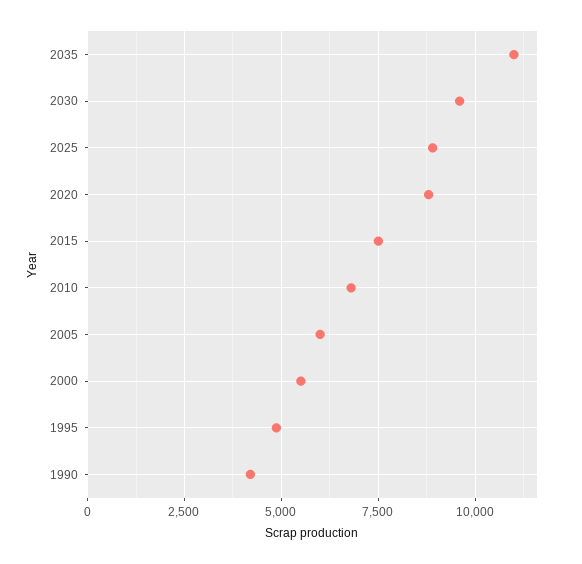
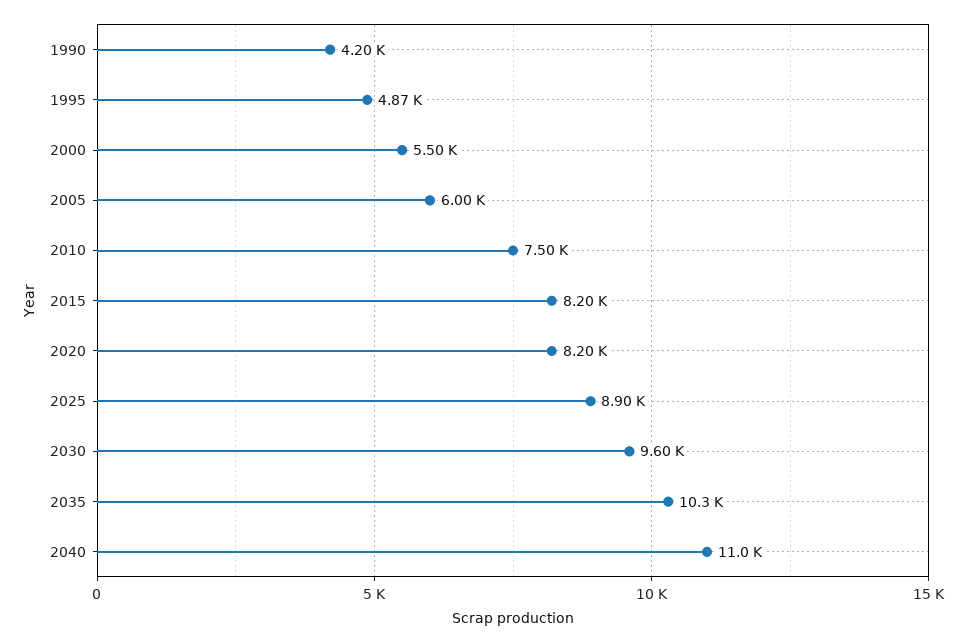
2035: 11000 -> 10300
2020: 8750 -> 8200
2015: 7500 -> 8200
2010: 6750 -> 7500
2040: none -> 11000

